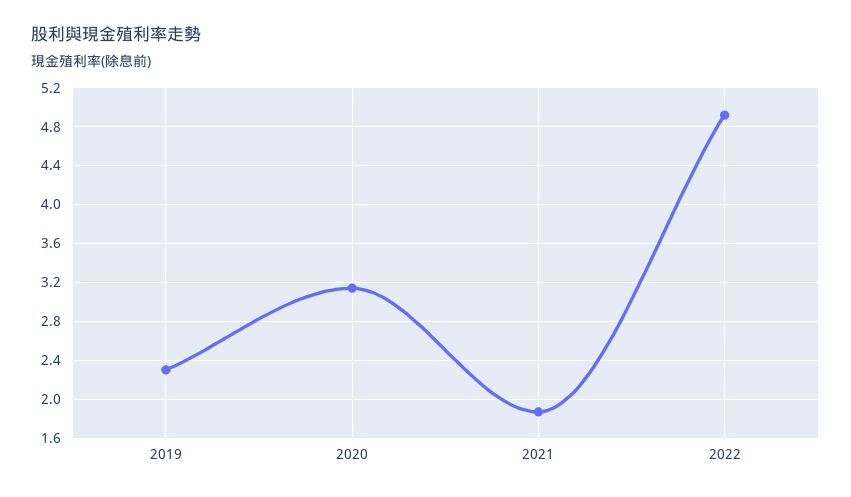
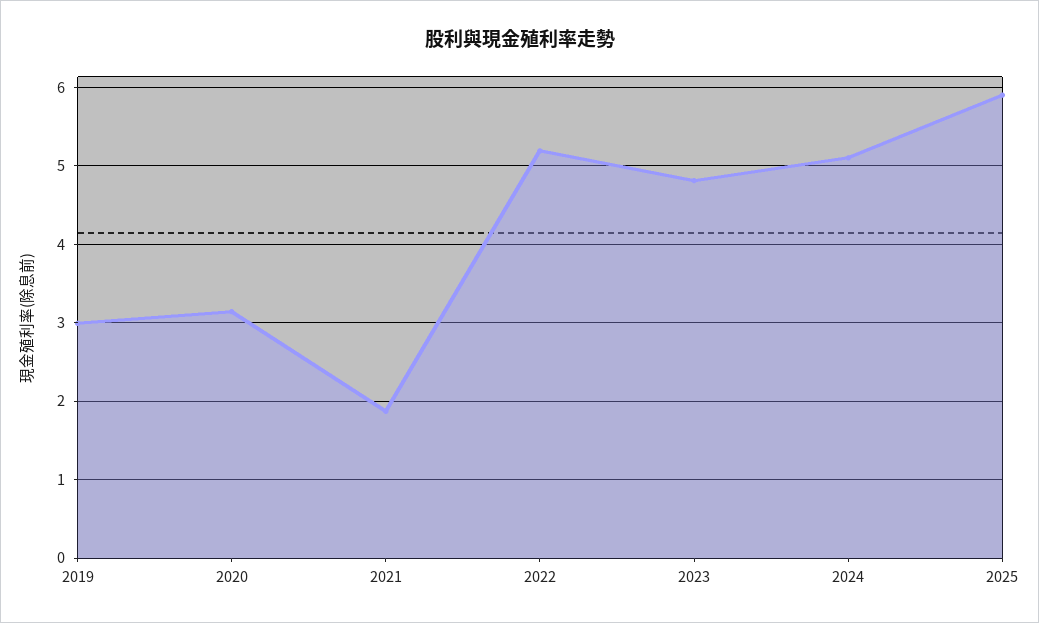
2019: 2.3 -> 3
2022: 4.9 -> 5.2
2023: none -> 4.8
2024: none -> 5.1
2025: none -> 5.9

